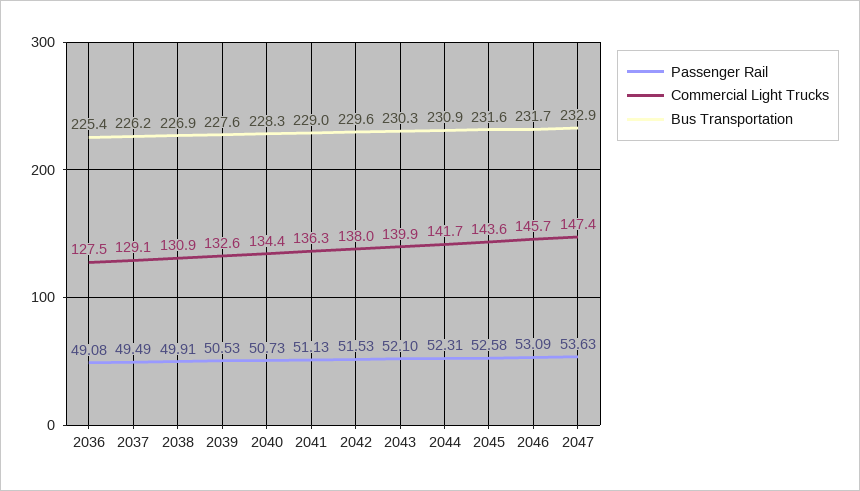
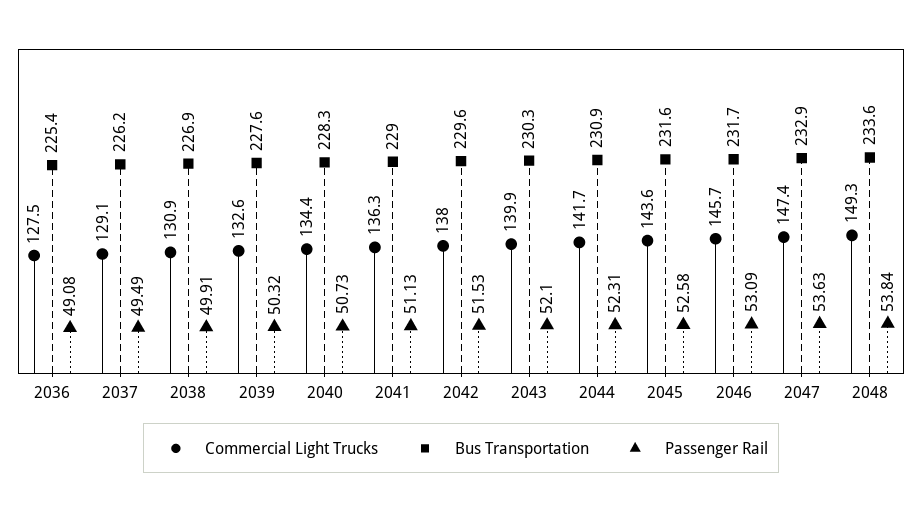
Passenger Rail, 2039: 50.53 -> 50.32
Commercial Light Trucks, 2048: none -> 149.3
Bus Transportation, 2048: none -> 233.6
Passenger Rail, 2048: none -> 53.84

